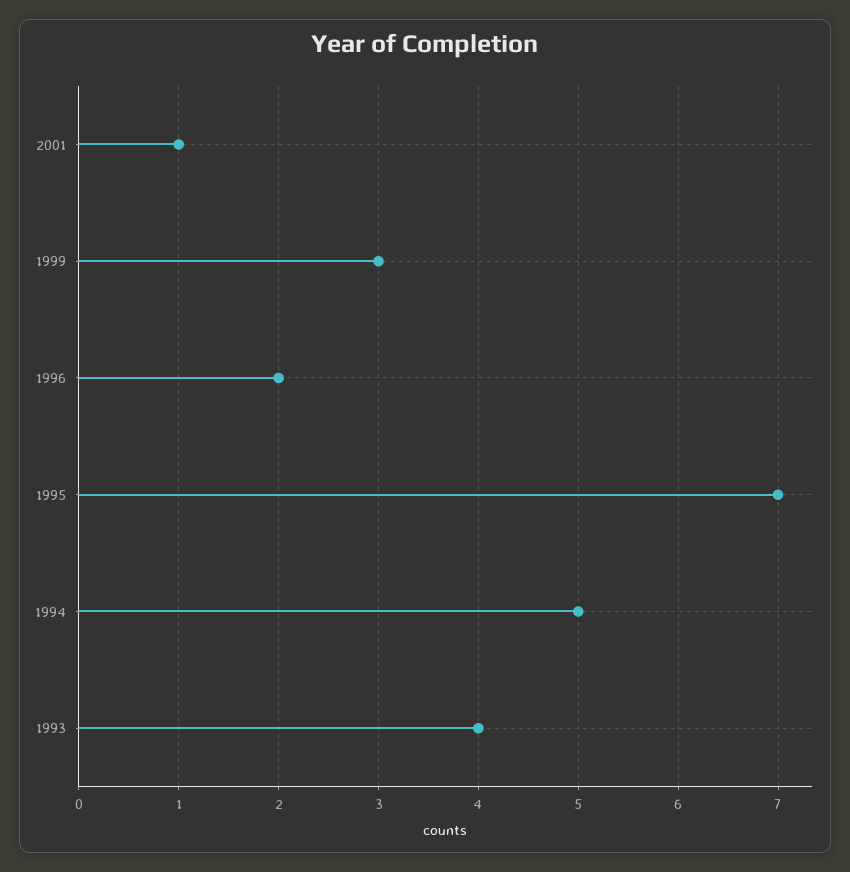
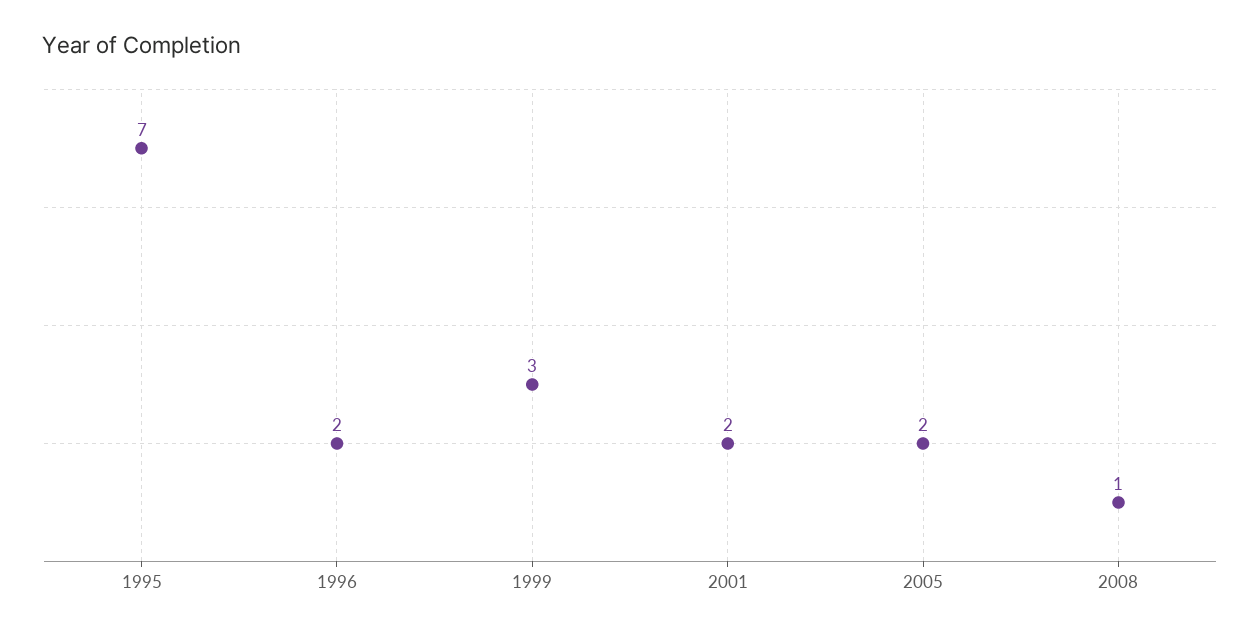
2001: 1 -> 2
1994: 5 -> none
1993: 4 -> none
2005: none -> 2
2008: none -> 1

